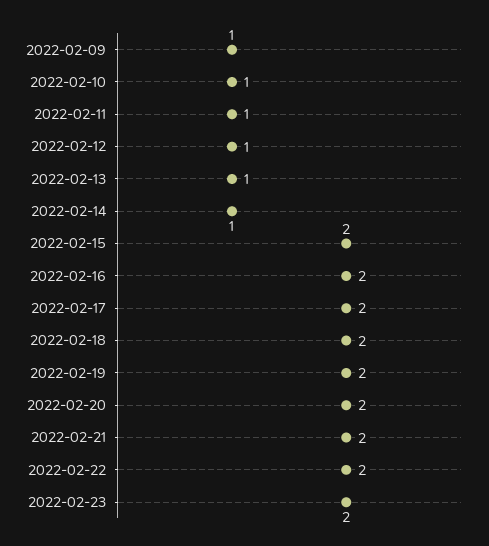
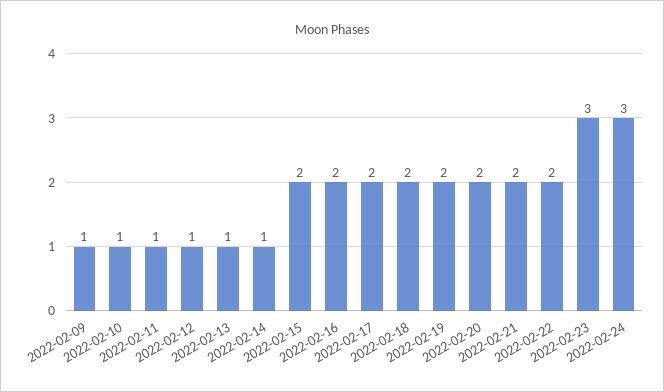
2022-02-23: 2 -> 3
2022-02-24: none -> 3

